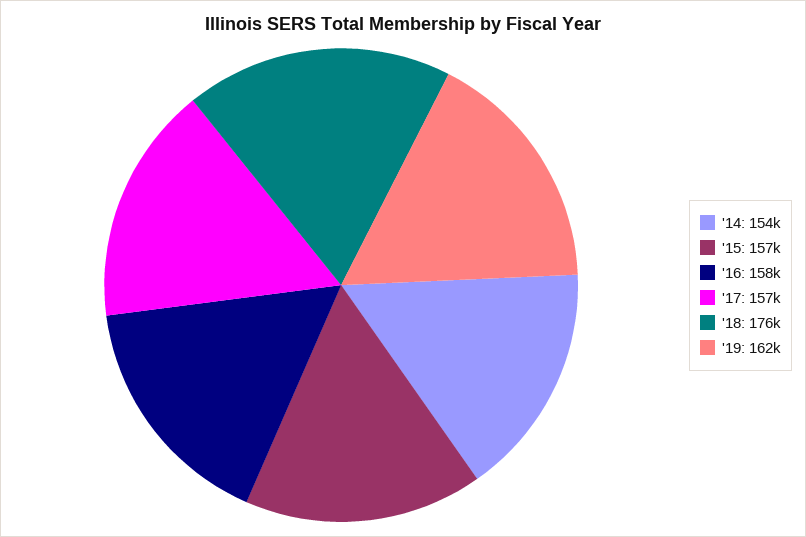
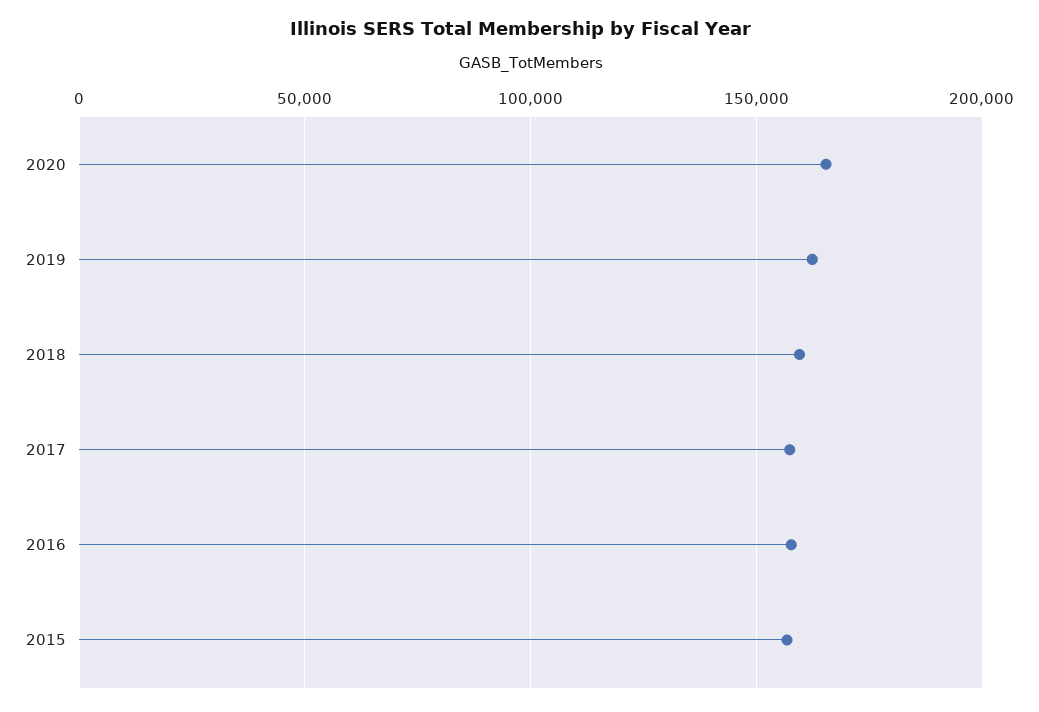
'14: 154000 -> none
'18: 176000 -> 160000
2020: none -> 165000

